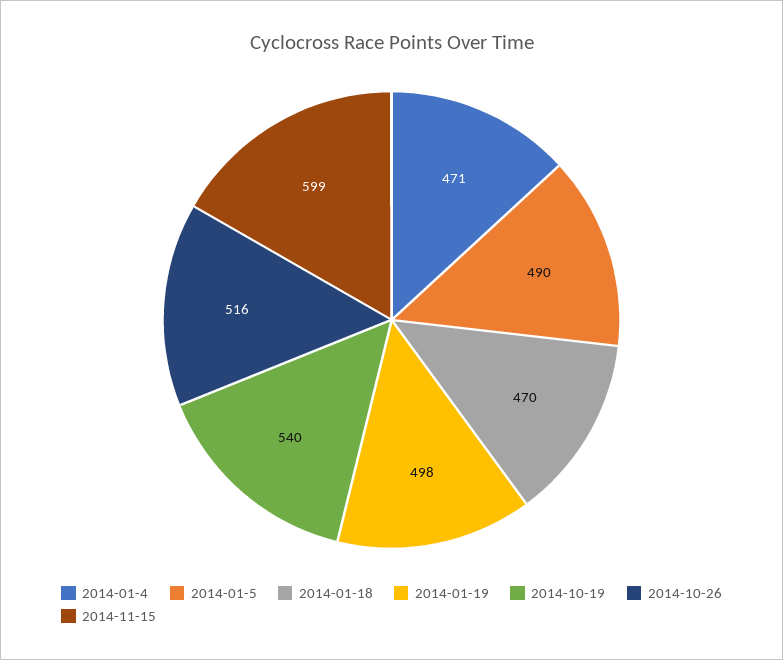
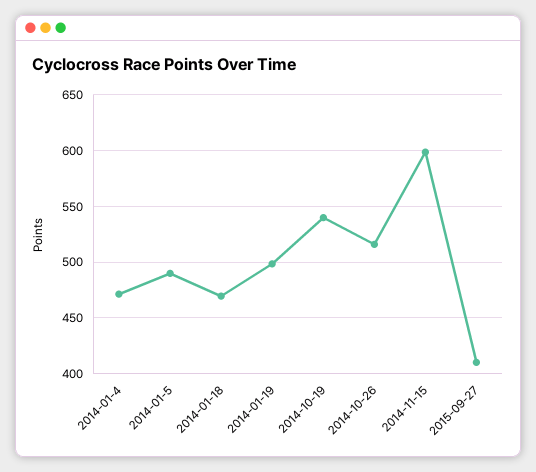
2015-09-27: none -> 410

